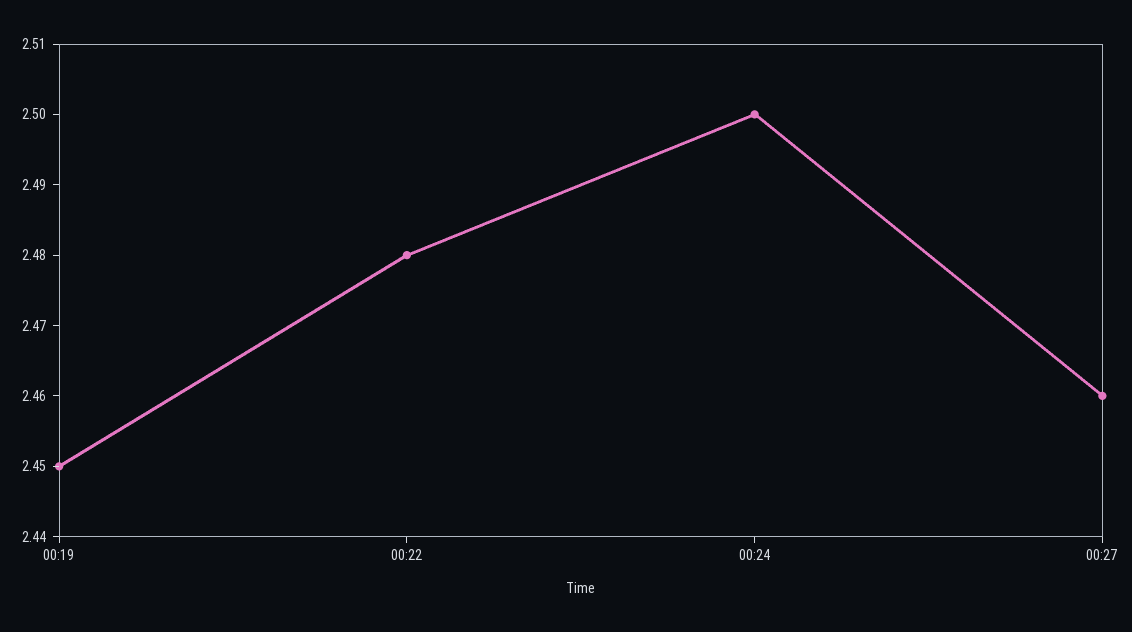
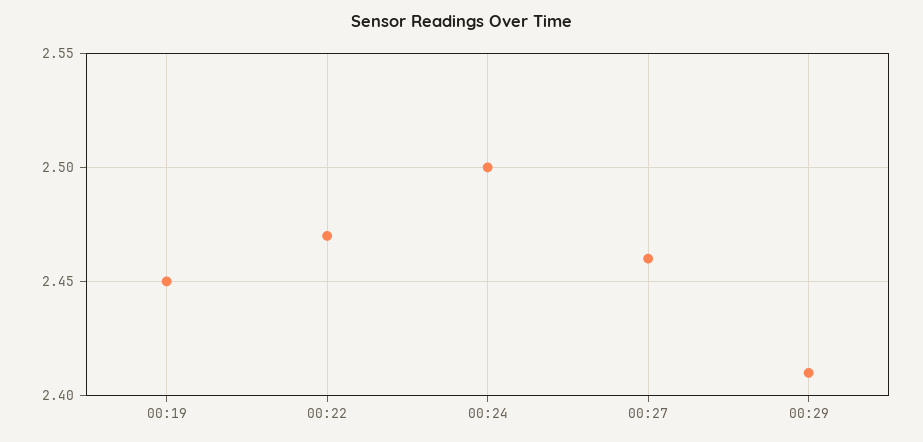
00:22: 2.48 -> 2.47
00:29: none -> 2.41

